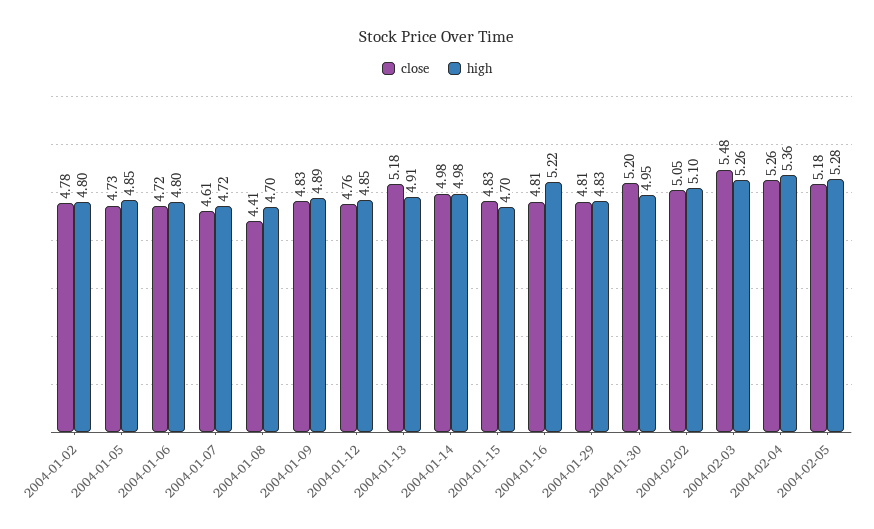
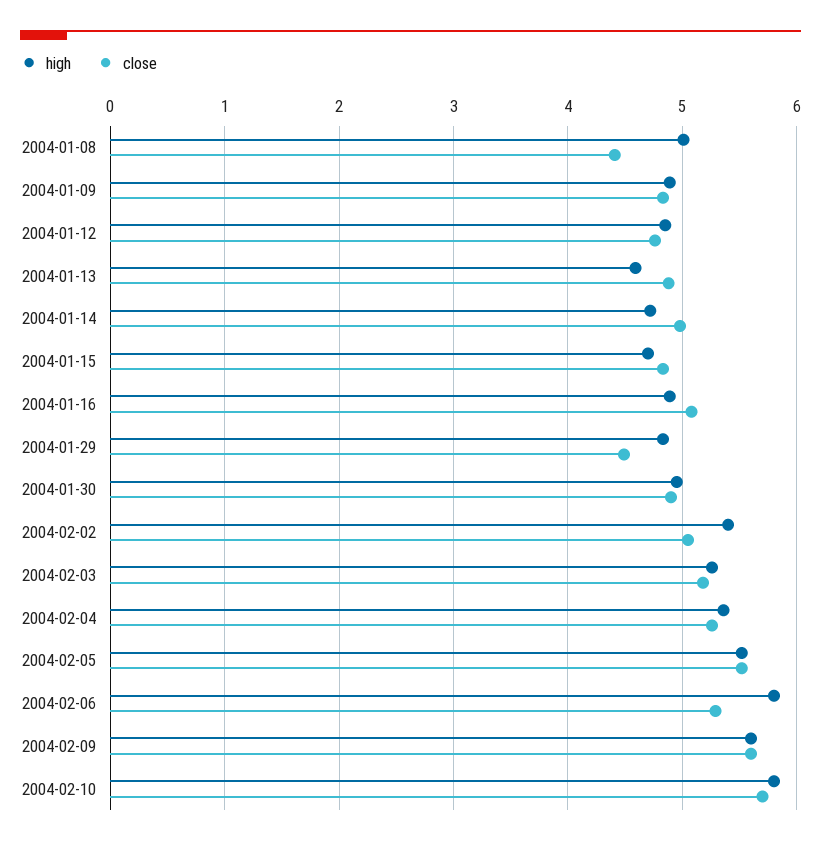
close, 2004-01-02: 4.78 -> none
high, 2004-01-02: 4.8 -> none
close, 2004-01-05: 4.73 -> none
high, 2004-01-05: 4.85 -> none
close, 2004-01-06: 4.72 -> none
high, 2004-01-06: 4.8 -> none
close, 2004-01-07: 4.61 -> none
high, 2004-01-07: 4.72 -> none
high, 2004-01-08: 4.7 -> 5
close, 2004-01-13: 5.18 -> 4.9
high, 2004-01-13: 4.91 -> 4.6
high, 2004-01-14: 4.98 -> 4.7
close, 2004-01-16: 4.81 -> 5.1
high, 2004-01-16: 5.22 -> 4.9
close, 2004-01-29: 4.81 -> 4.5
close, 2004-01-30: 5.2 -> 4.9
high, 2004-02-02: 5.1 -> 5.4
close, 2004-02-03: 5.48 -> 5.2
close, 2004-02-05: 5.18 -> 5.5
high, 2004-02-05: 5.28 -> 5.5
high, 2004-02-06: none -> 5.8
close, 2004-02-06: none -> 5.3
high, 2004-02-09: none -> 5.6
close, 2004-02-09: none -> 5.6
high, 2004-02-10: none -> 5.8
close, 2004-02-10: none -> 5.7

